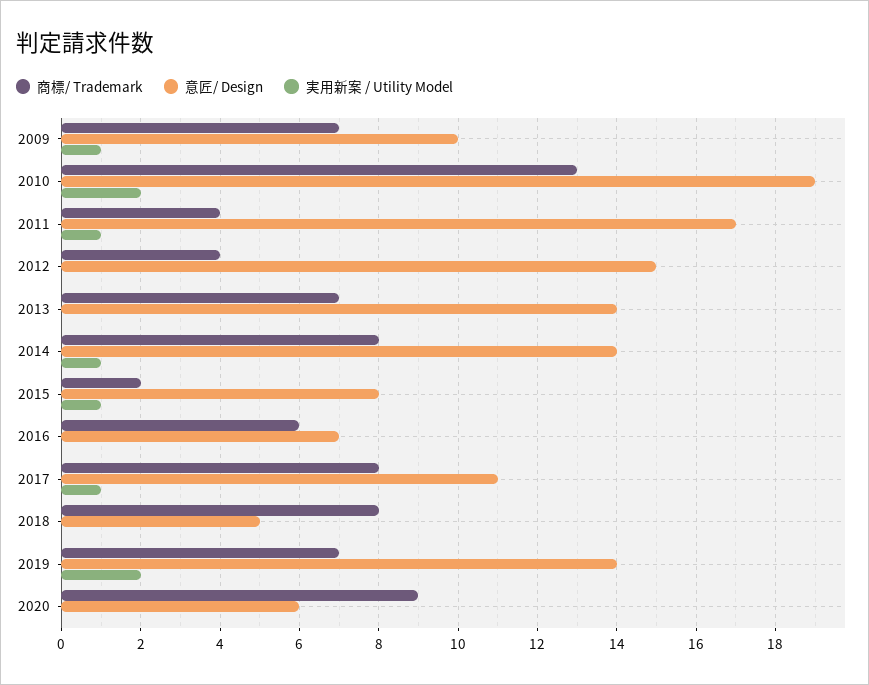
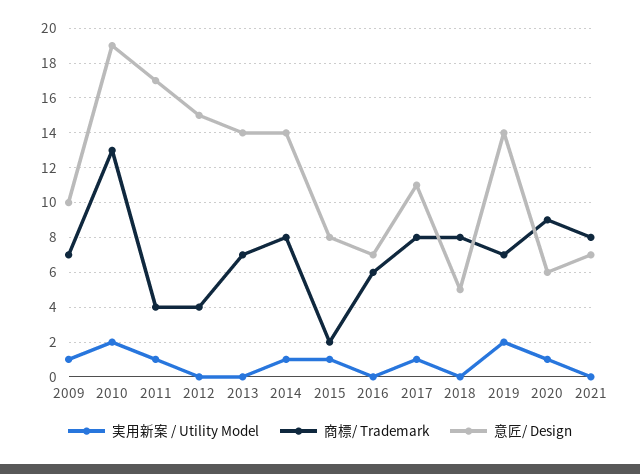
実用新案 / Utility Model, 2020: 0 -> 1
実用新案 / Utility Model, 2021: none -> 0
商標/ Trademark, 2021: none -> 8
意匠/ Design, 2021: none -> 7

